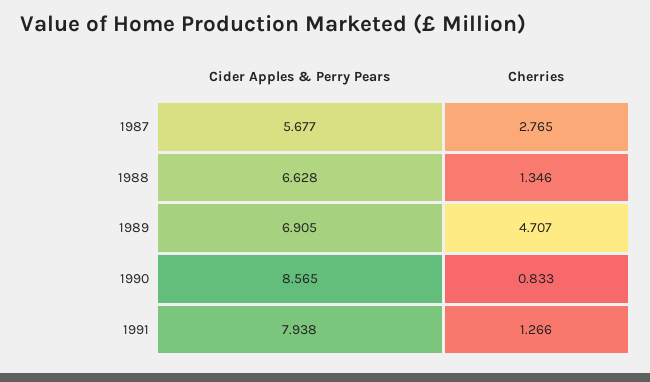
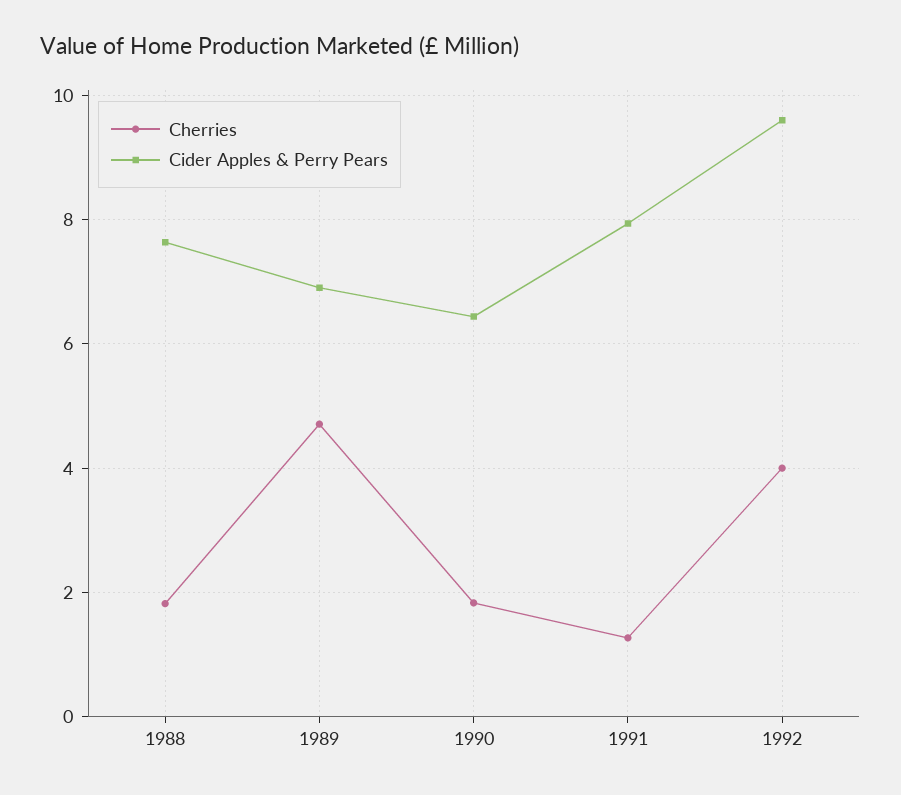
Cider Apples & Perry Pears, 1987: 5.677 -> none
Cherries, 1987: 2.765 -> none
Cider Apples & Perry Pears, 1988: 6.628 -> 7.6
Cherries, 1988: 1.346 -> 1.8
Cider Apples & Perry Pears, 1990: 8.565 -> 6.4
Cherries, 1990: 0.833 -> 1.8
Cherries, 1992: none -> 4
Cider Apples & Perry Pears, 1992: none -> 9.6

